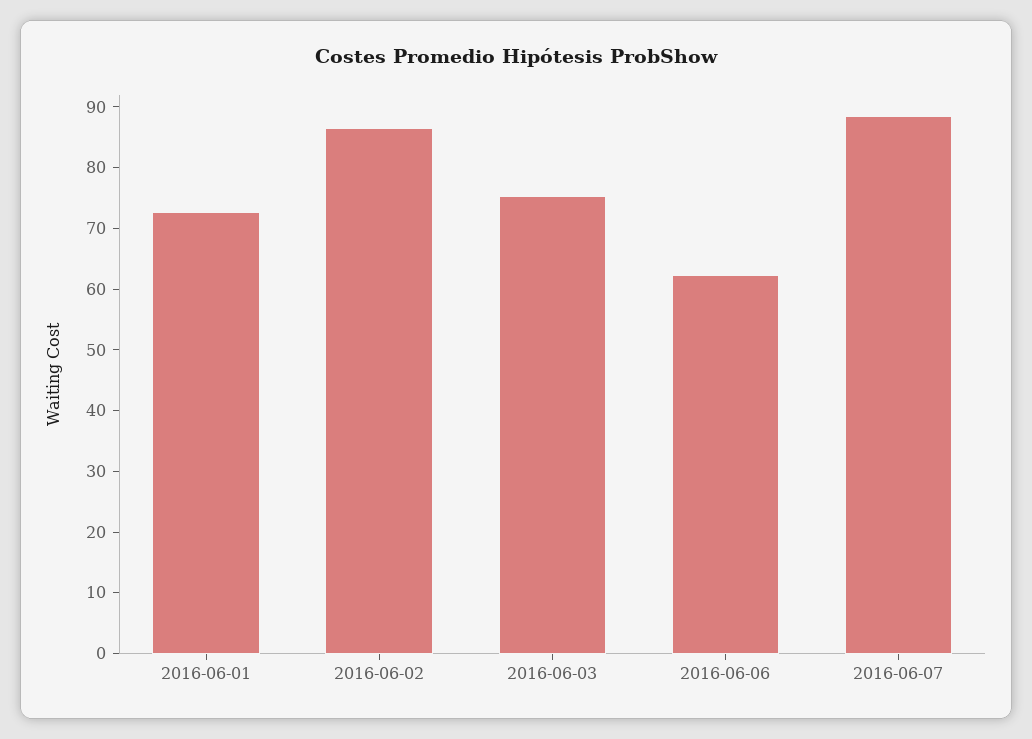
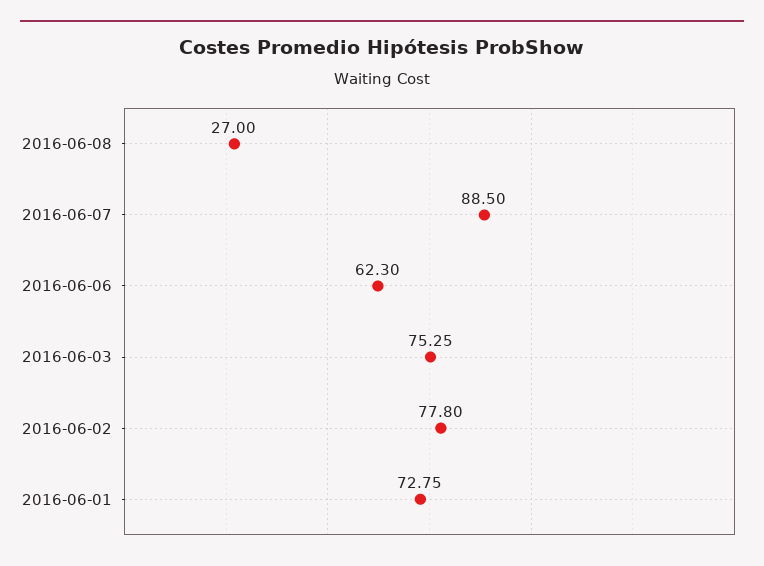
2016-06-02: 86 -> 77.8
2016-06-08: none -> 27

